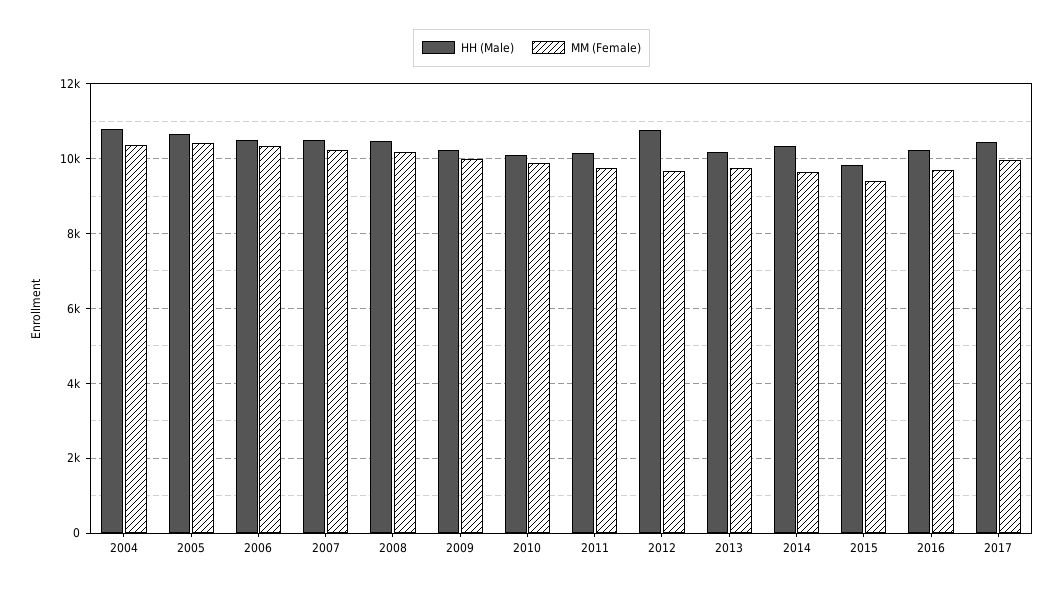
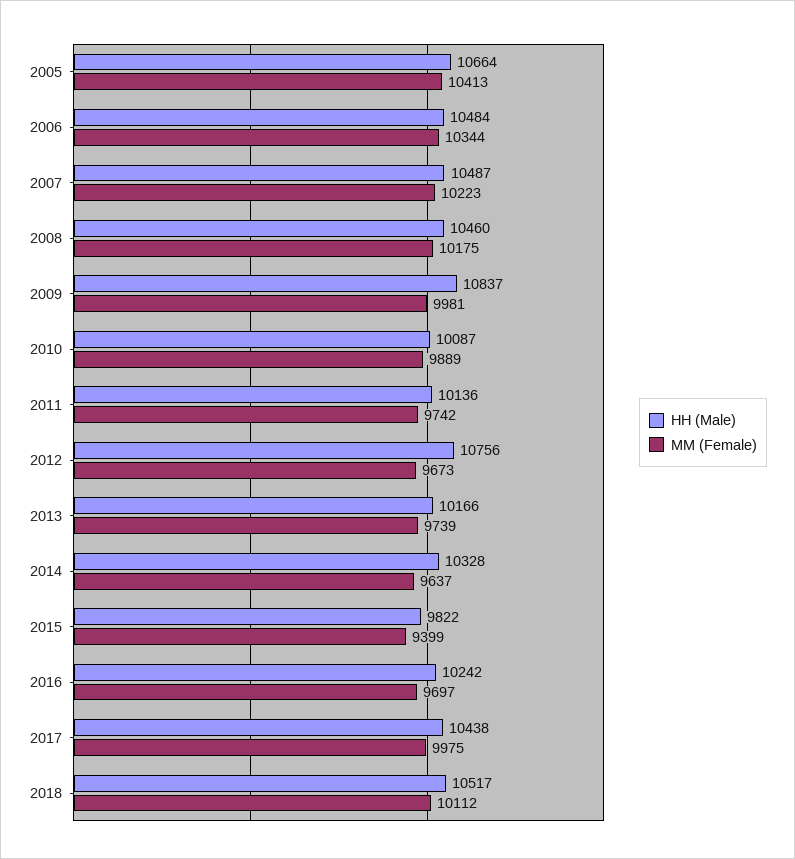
HH (Male), 2004: 10800 -> none
MM (Female), 2004: 10400 -> none
HH (Male), 2009: 10200 -> 10837
HH (Male), 2018: none -> 10517
MM (Female), 2018: none -> 10112

